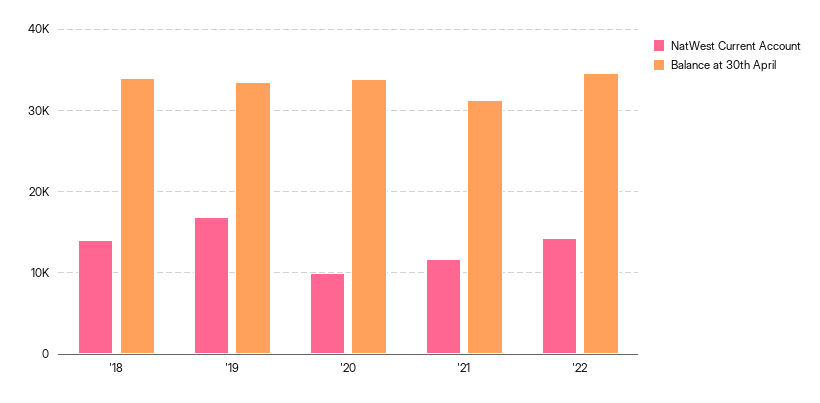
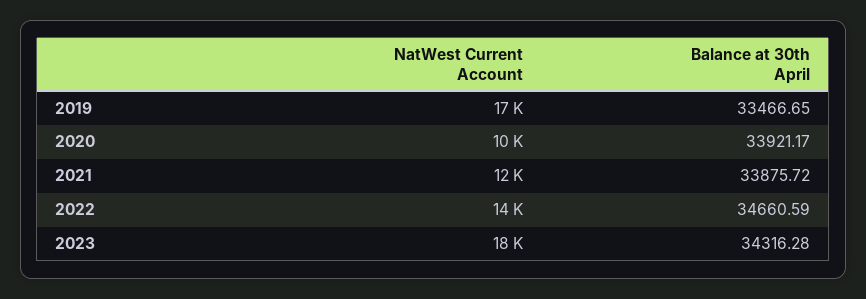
NatWest Current Account, '18: 14000 -> none
Balance at 30th April, '18: 34000 -> none
Balance at 30th April, '21: 31000 -> 33875.72
NatWest Current Account, 2023: none -> 18000
Balance at 30th April, 2023: none -> 34316.28

